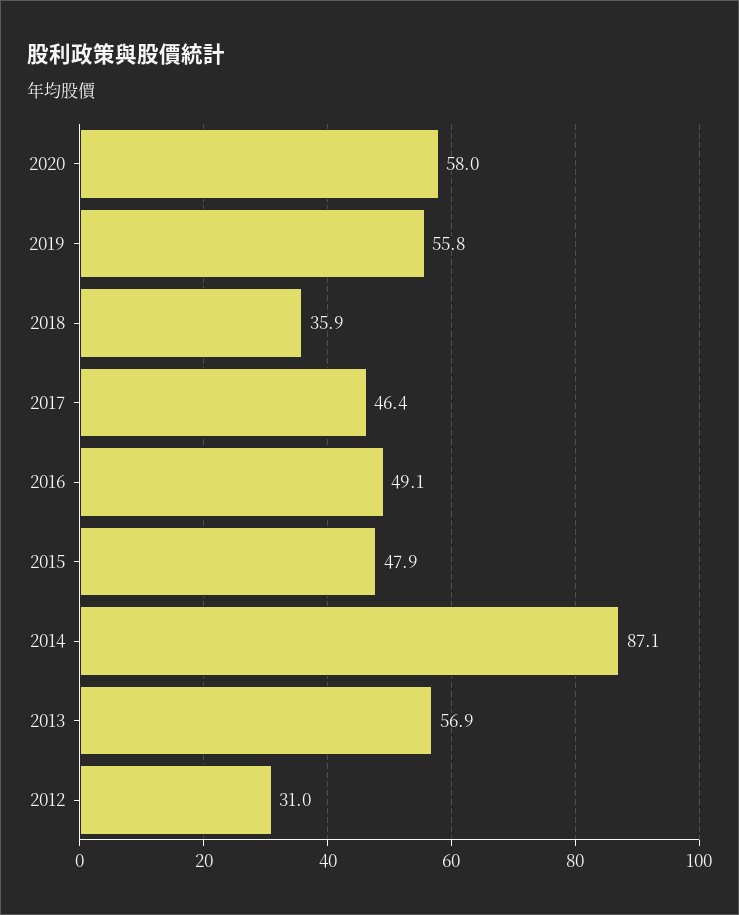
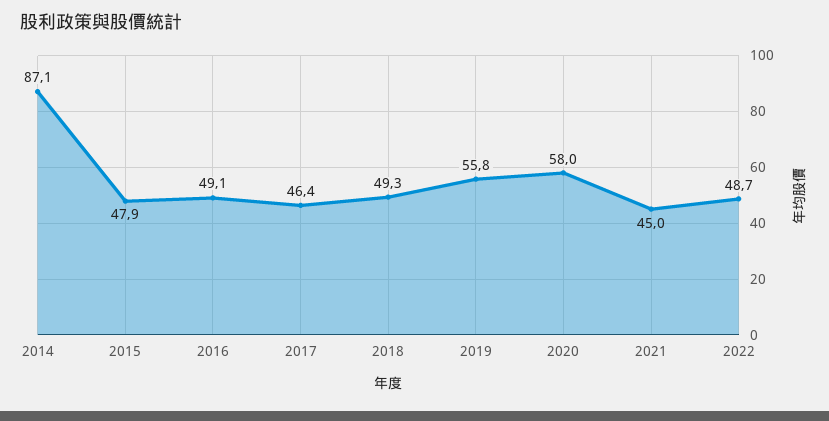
2018: 35.9 -> 49.3
2013: 56.9 -> none
2012: 31 -> none
2021: none -> 45
2022: none -> 48.7

